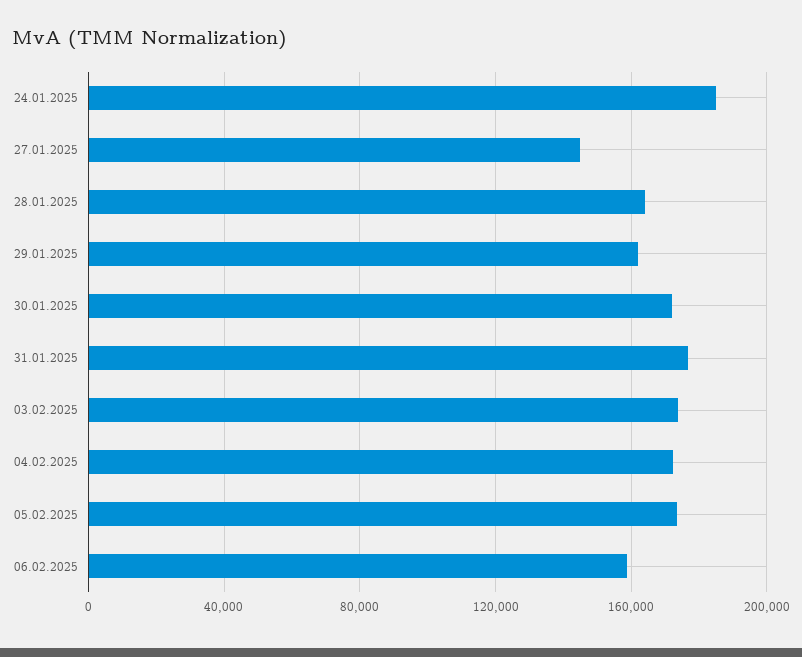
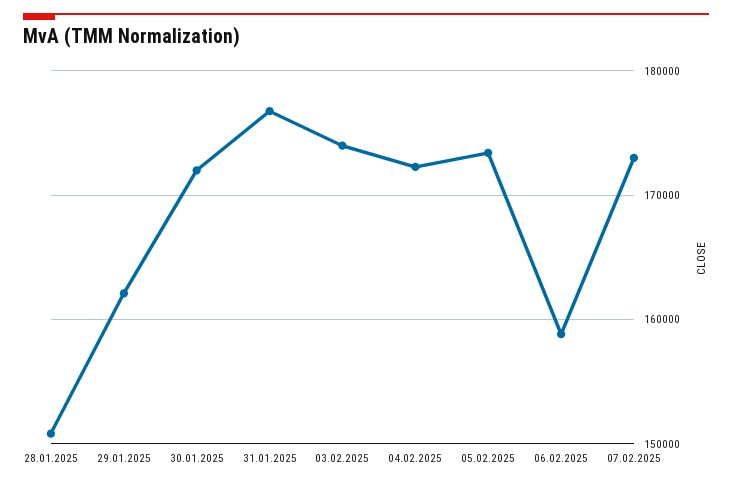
24.01.2025: 185000 -> none
27.01.2025: 145000 -> none
28.01.2025: 165000 -> 151000
07.02.2025: none -> 173000

